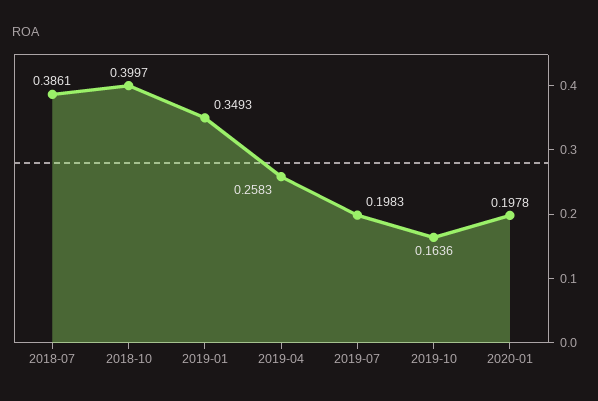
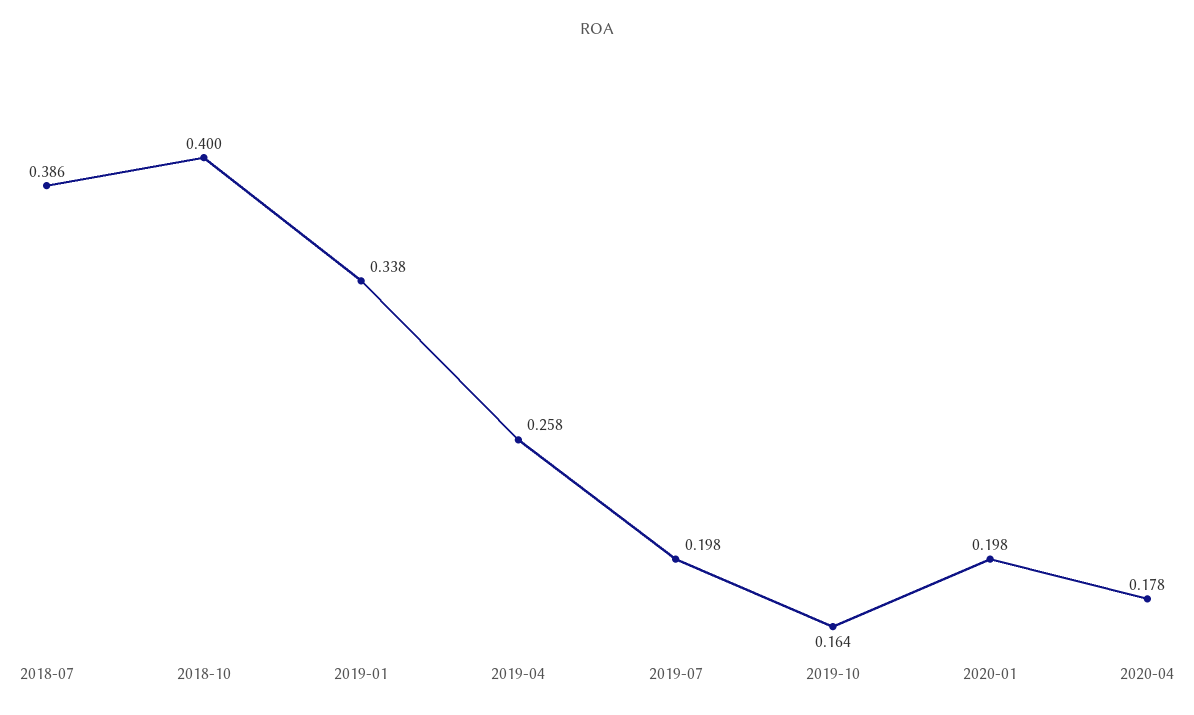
2019-01: 0.3493 -> 0.338
2020-04: none -> 0.178

